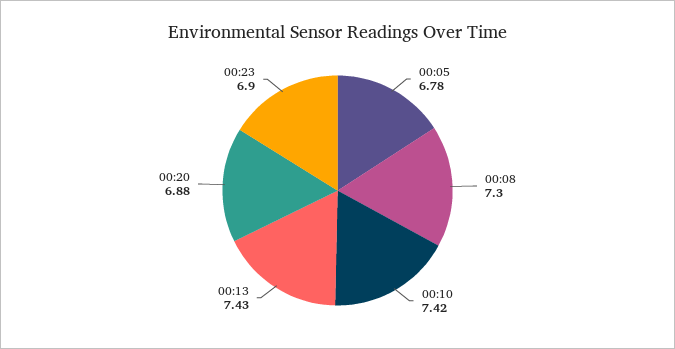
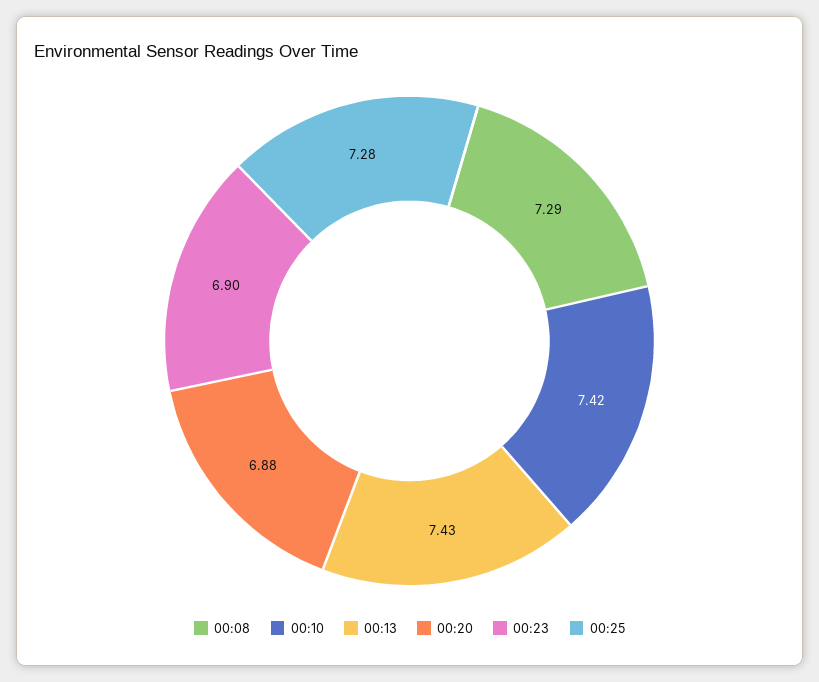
00:05: 6.78 -> none
00:08: 7.3 -> 7.29
00:25: none -> 7.28

